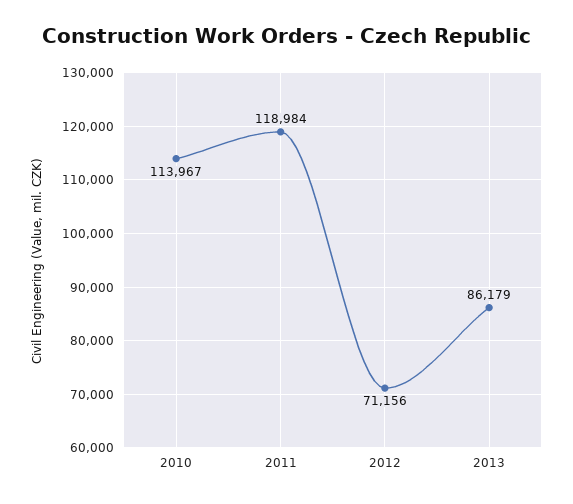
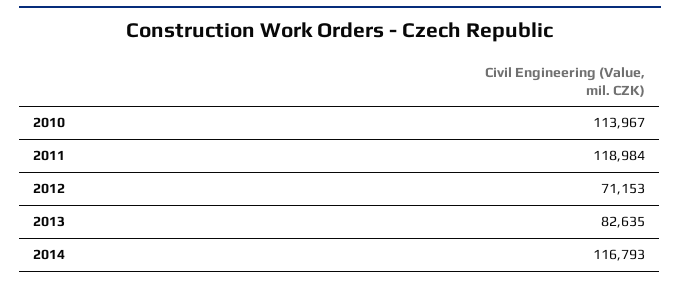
2012: 71156 -> 71153
2013: 86179 -> 82635
2014: none -> 116793

